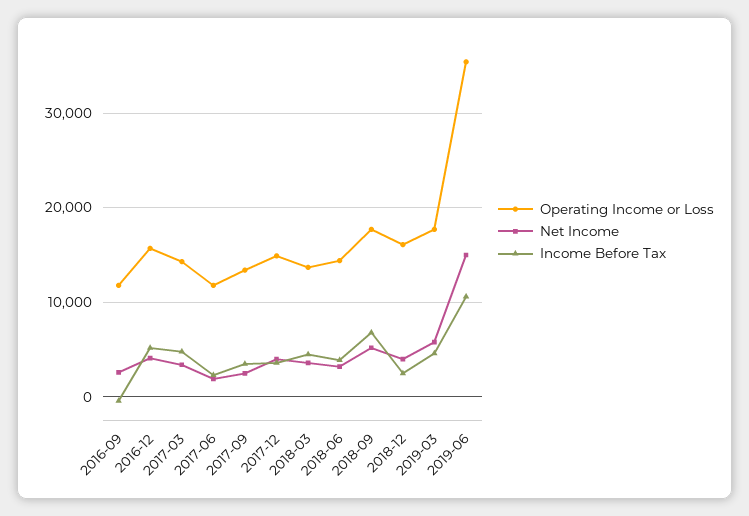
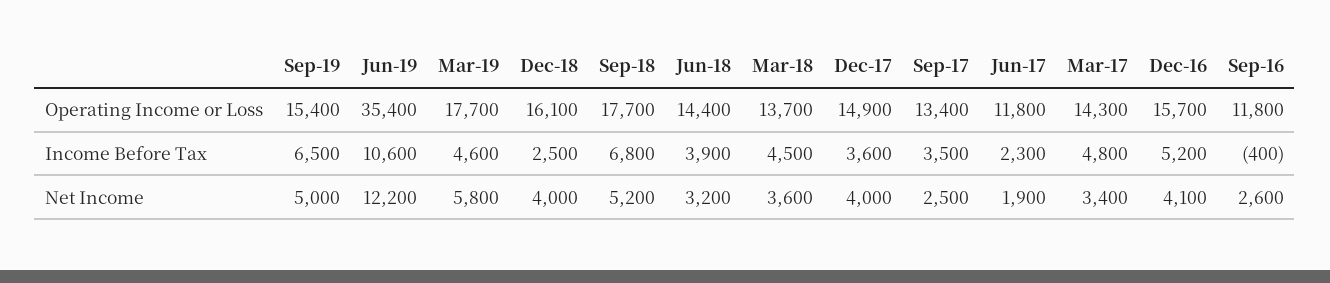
Net Income, 2019-06: 15000 -> 12200
Operating Income or Loss, Sep-19: none -> 15400
Income Before Tax, Sep-19: none -> 6500
Net Income, Sep-19: none -> 5000

